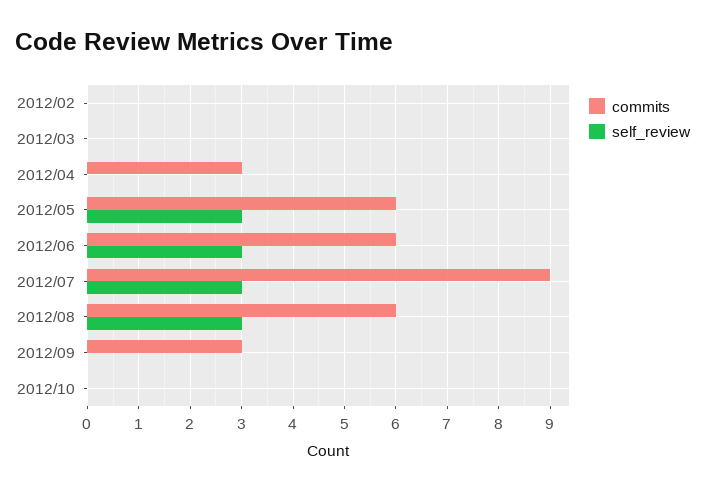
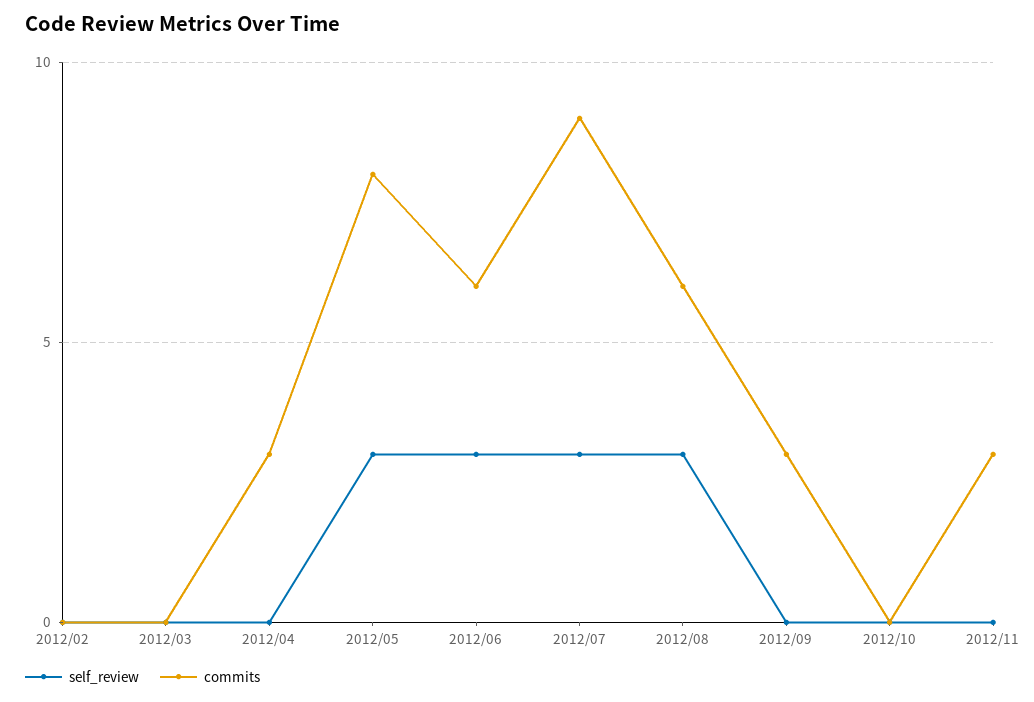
commits, 2012/05: 6 -> 8
self_review, 2012/11: none -> 0
commits, 2012/11: none -> 3

